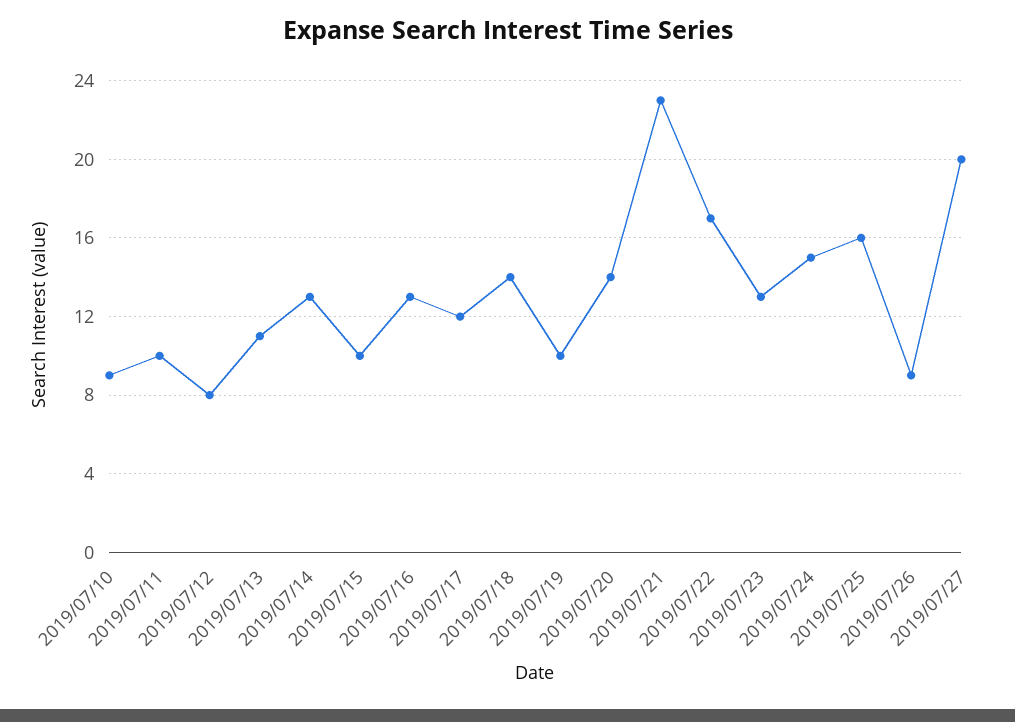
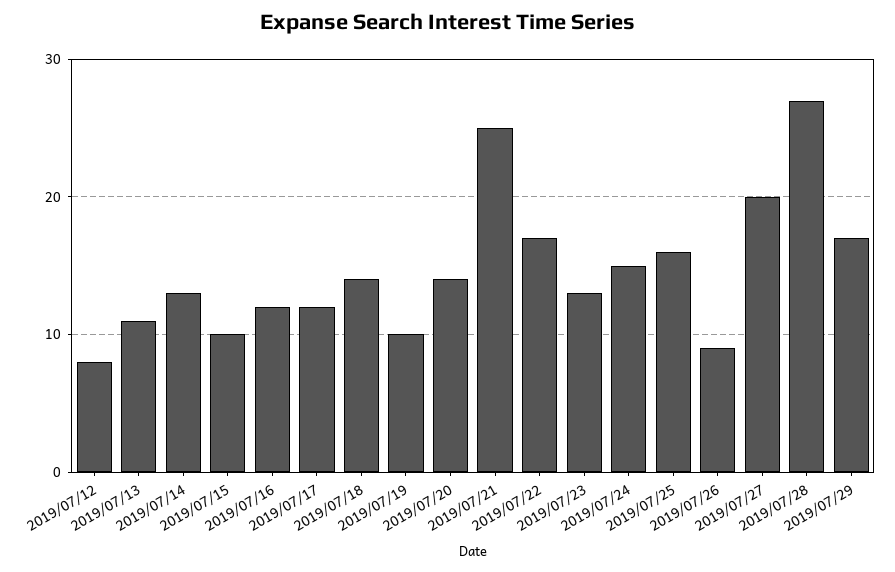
2019/07/10: 9 -> none
2019/07/11: 10 -> none
2019/07/16: 13 -> 12
2019/07/21: 23 -> 25
2019/07/28: none -> 27
2019/07/29: none -> 17

